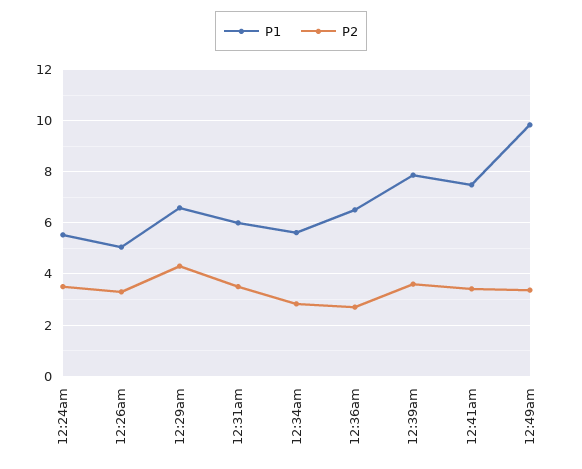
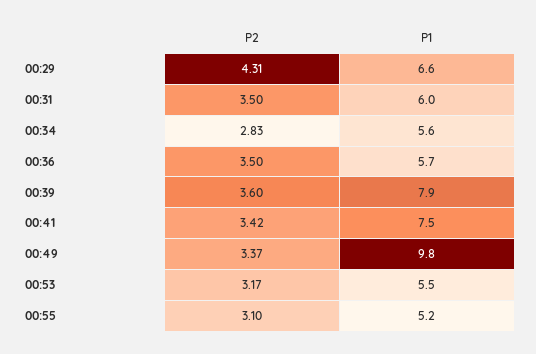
P1, 12:24am: 5.5 -> none
P2, 12:24am: 3.5 -> none
P1, 12:26am: 5 -> none
P2, 12:26am: 3.25 -> none
P1, 12:36am: 6.5 -> 5.7
P2, 12:36am: 2.75 -> 3.5
P2, 00:53: none -> 3.17
P1, 00:53: none -> 5.5
P2, 00:55: none -> 3.1
P1, 00:55: none -> 5.2

